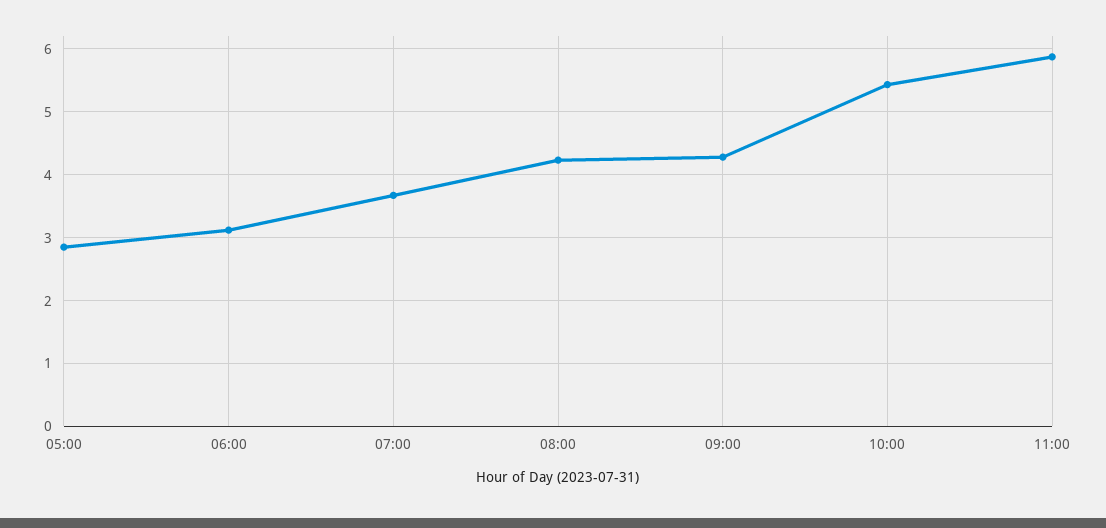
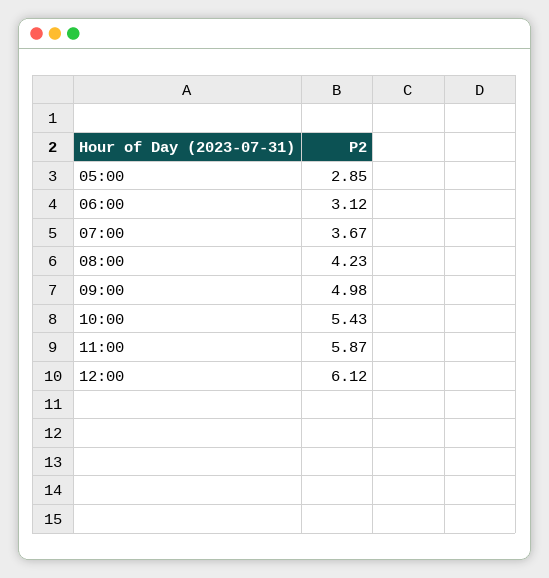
09:00: 4.3 -> 4.98
12:00: none -> 6.12

